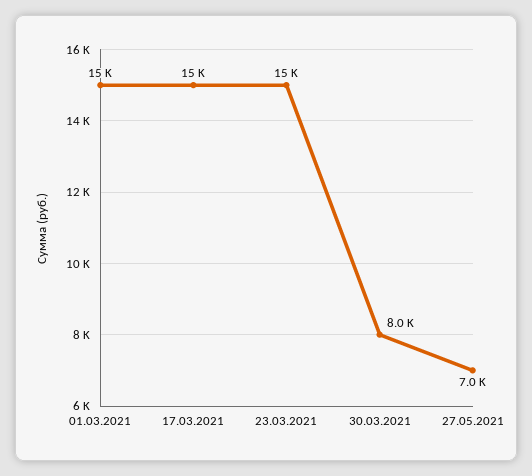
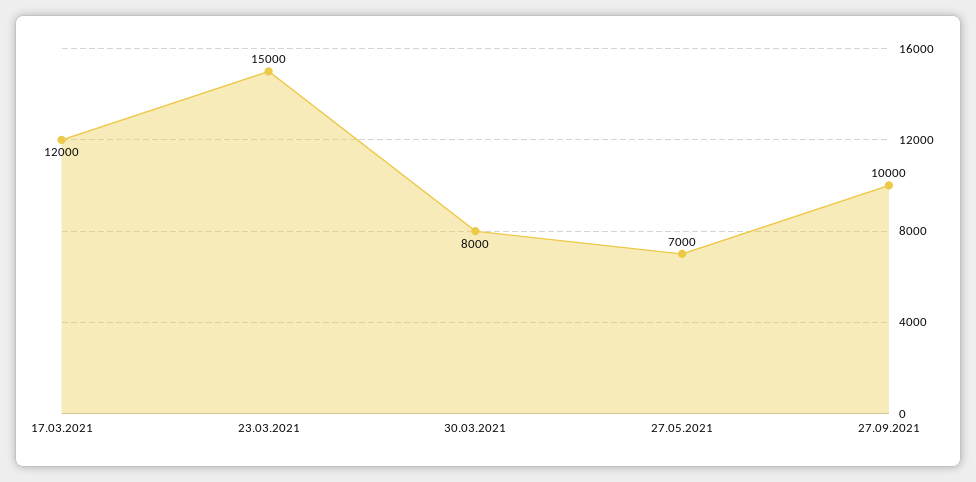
01.03.2021: 15000 -> none
17.03.2021: 15000 -> 12000
27.09.2021: none -> 10000

